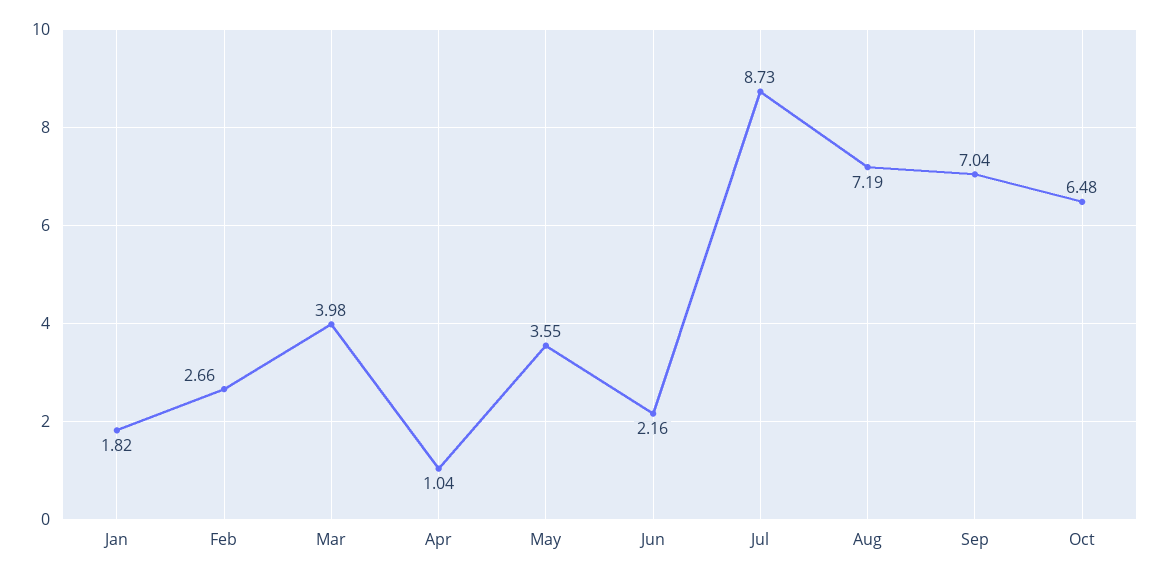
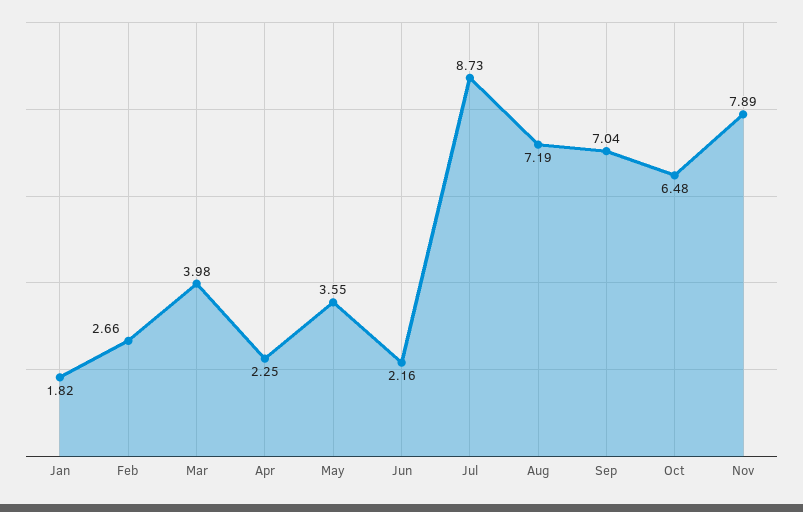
Apr: 1.04 -> 2.25
Nov: none -> 7.89

